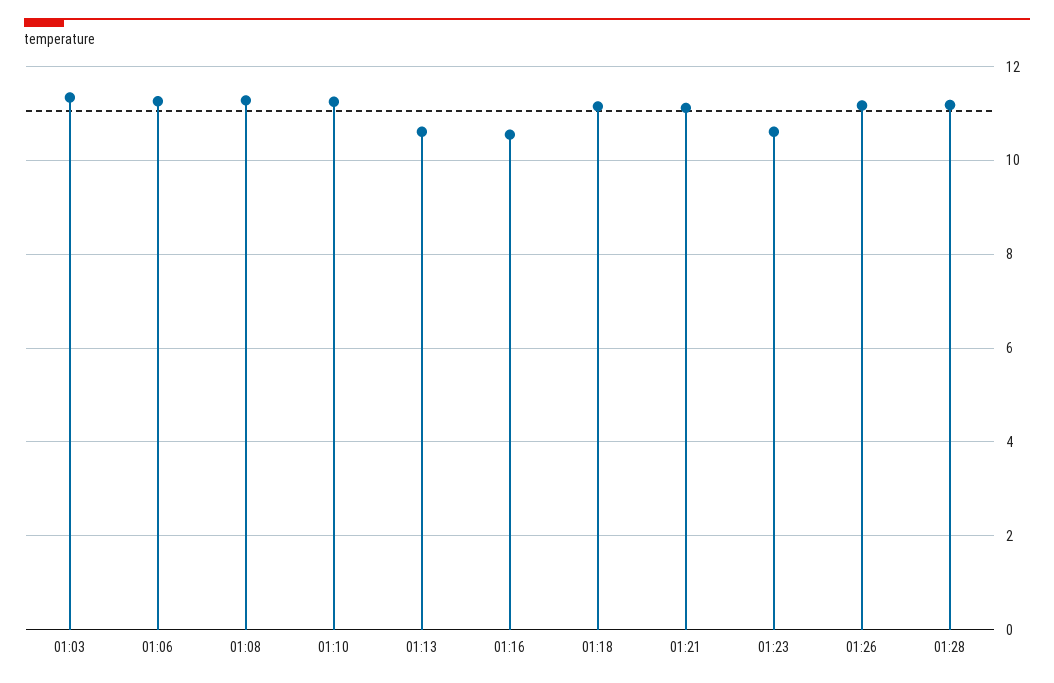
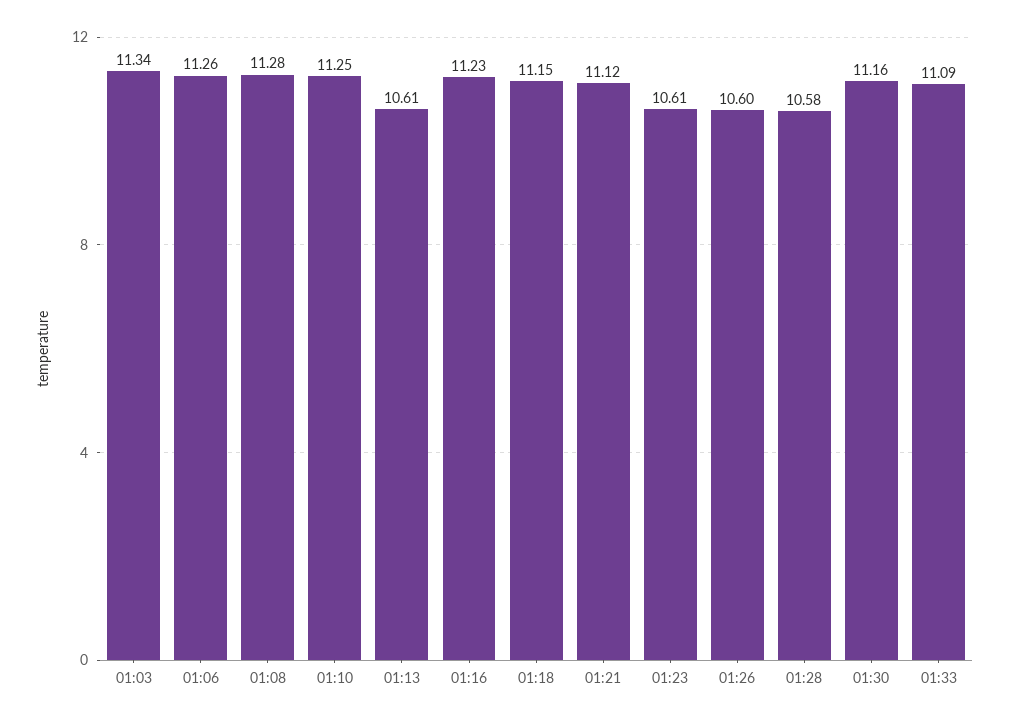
01:16: 10.6 -> 11.23
01:26: 11.2 -> 10.6
01:28: 11.2 -> 10.58
01:30: none -> 11.16
01:33: none -> 11.09

